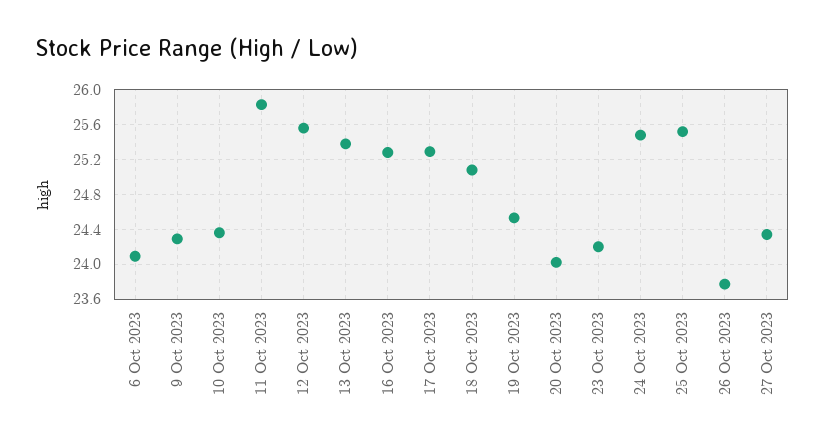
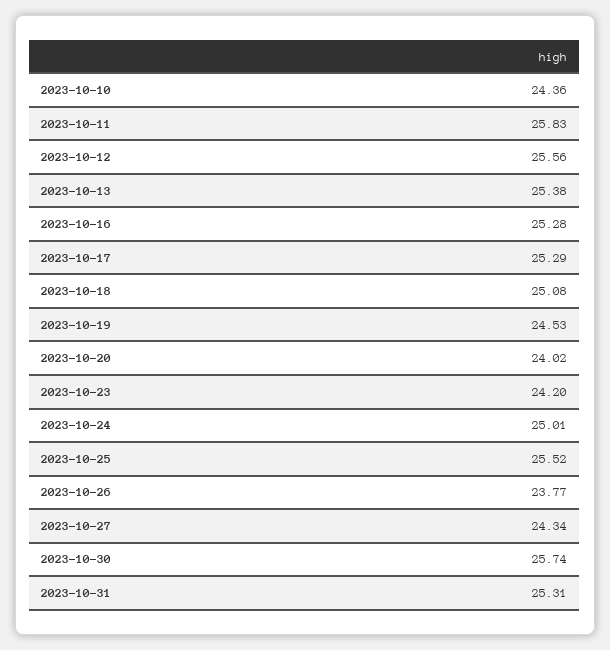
6 Oct 2023: 24.1 -> none
9 Oct 2023: 24.3 -> none
24 Oct 2023: 25.5 -> 25.01
2023-10-30: none -> 25.74
2023-10-31: none -> 25.31

